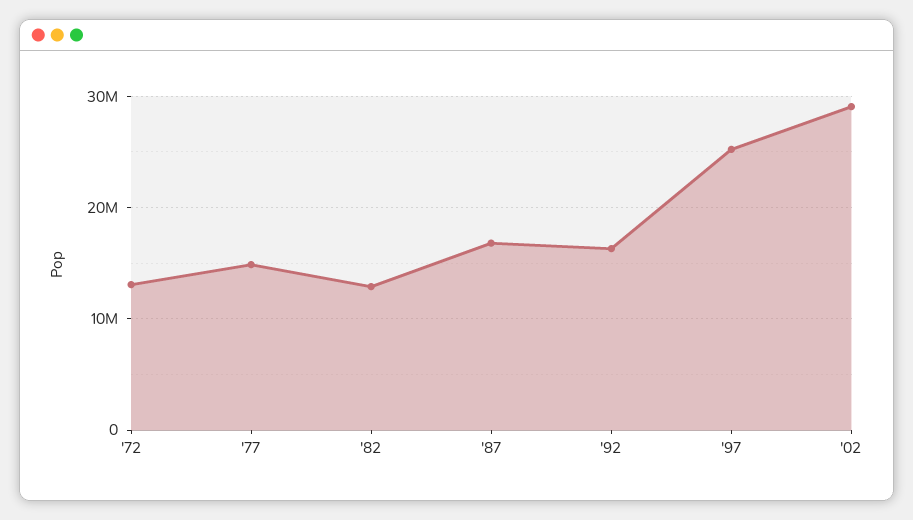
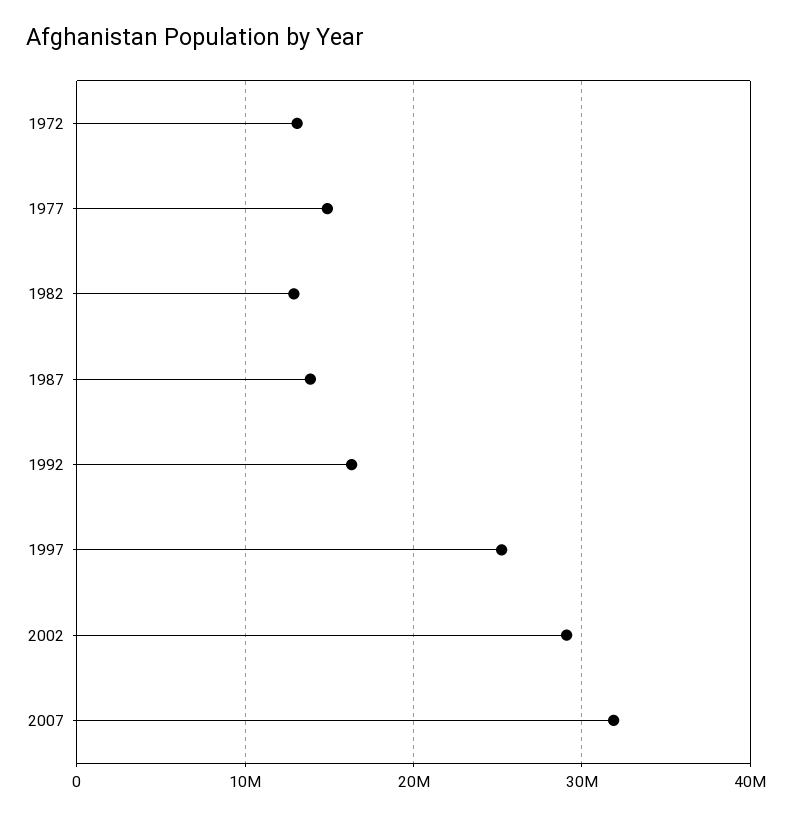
'87: 17000000 -> 14000000
2007: none -> 32000000

